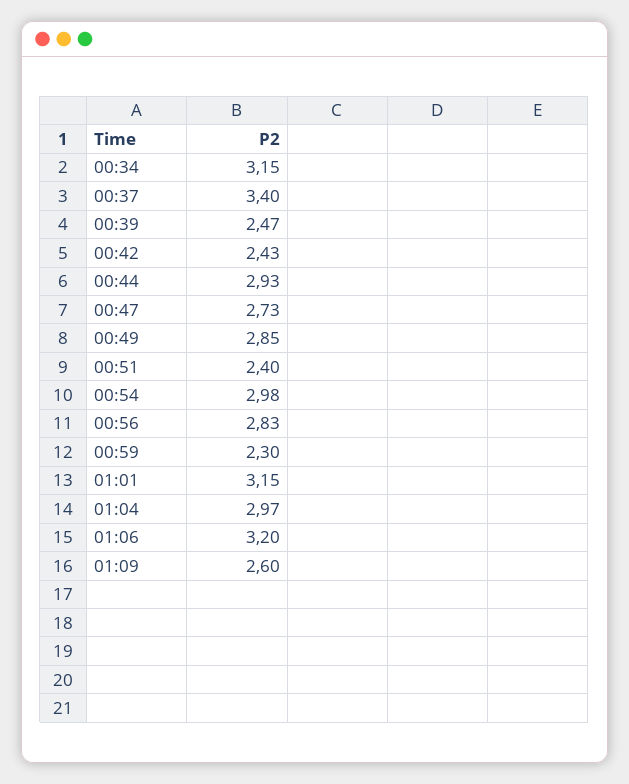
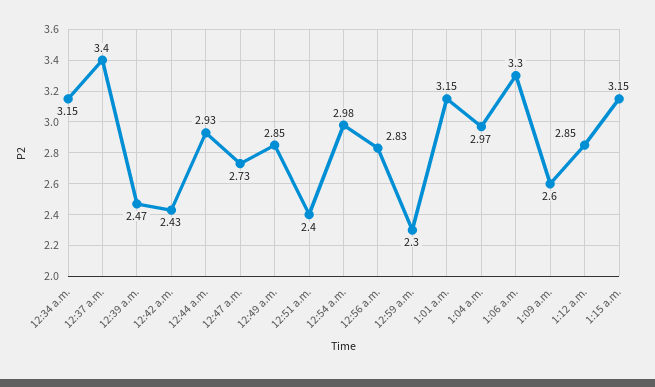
01:06: 3.2 -> 3.3
1:12 a.m.: none -> 2.85
1:15 a.m.: none -> 3.15

